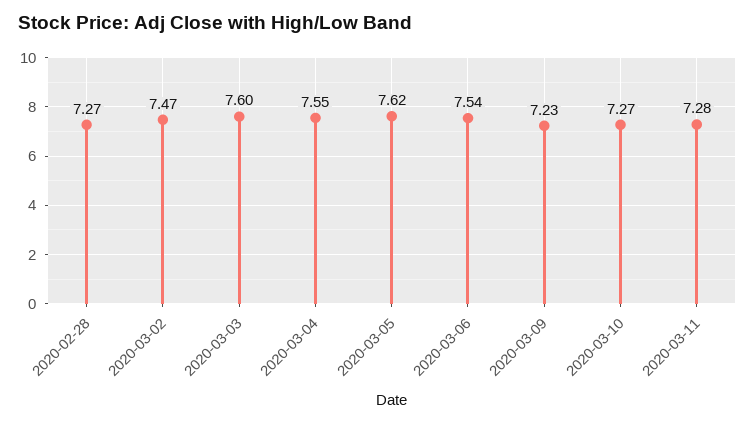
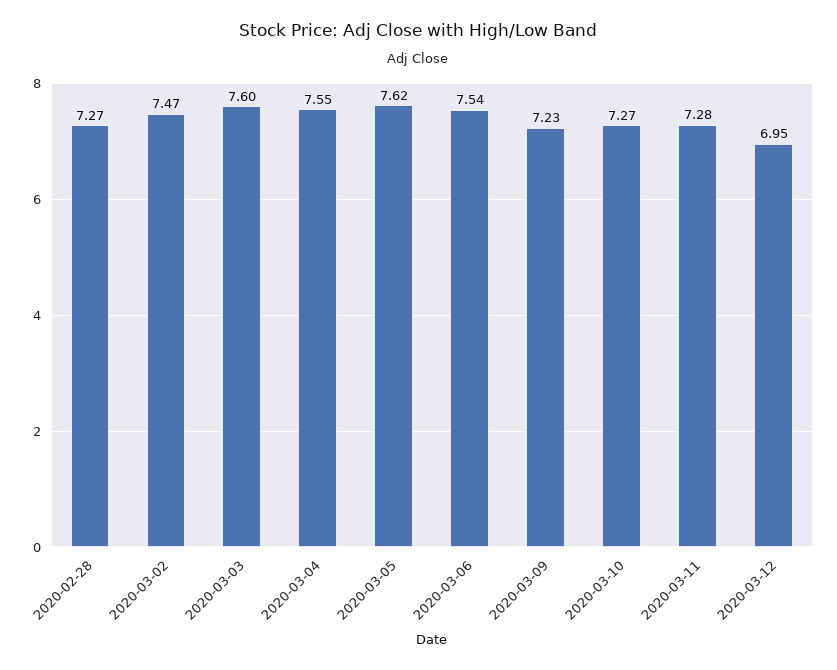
2020-03-12: none -> 6.95

